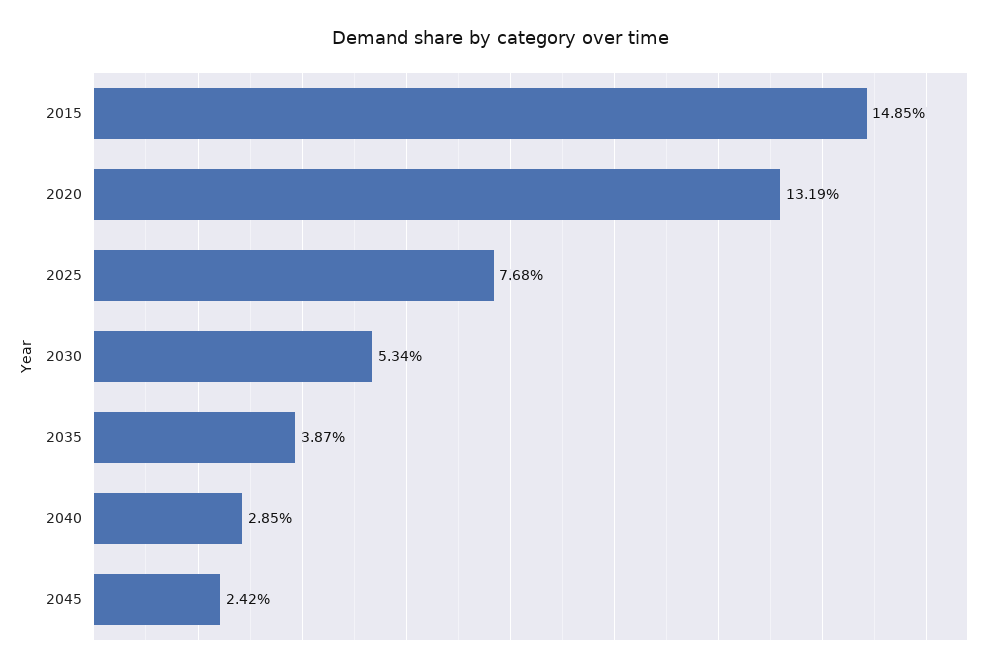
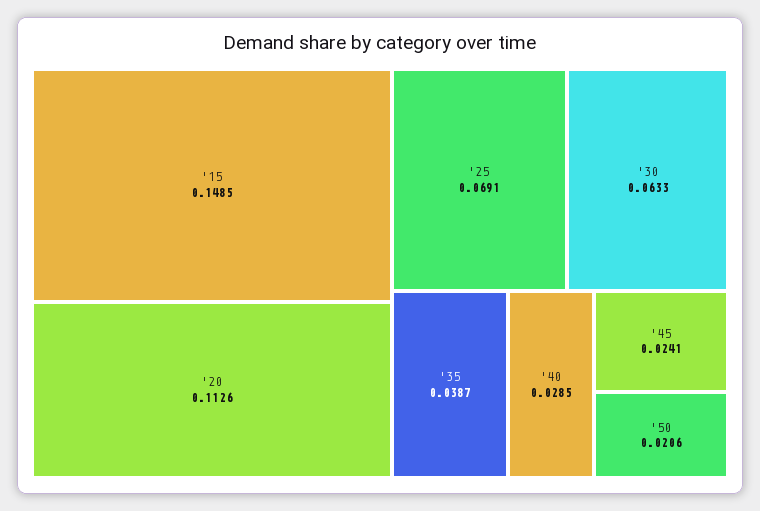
2020: 0.1319 -> 0.1126
2025: 0.0768 -> 0.0691
2030: 0.0534 -> 0.0633
2045: 0.0242 -> 0.0241
'50: none -> 0.0206

